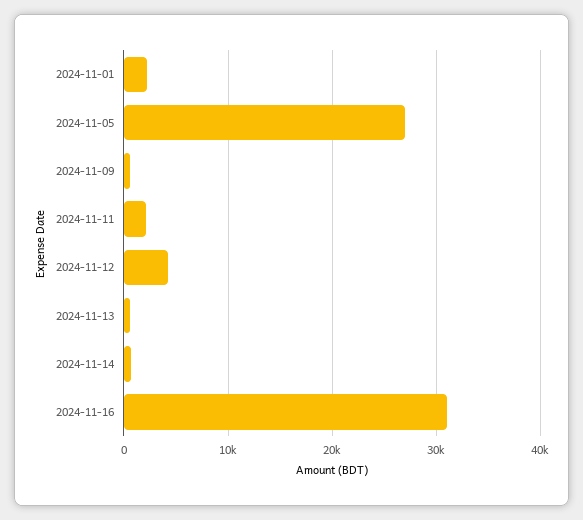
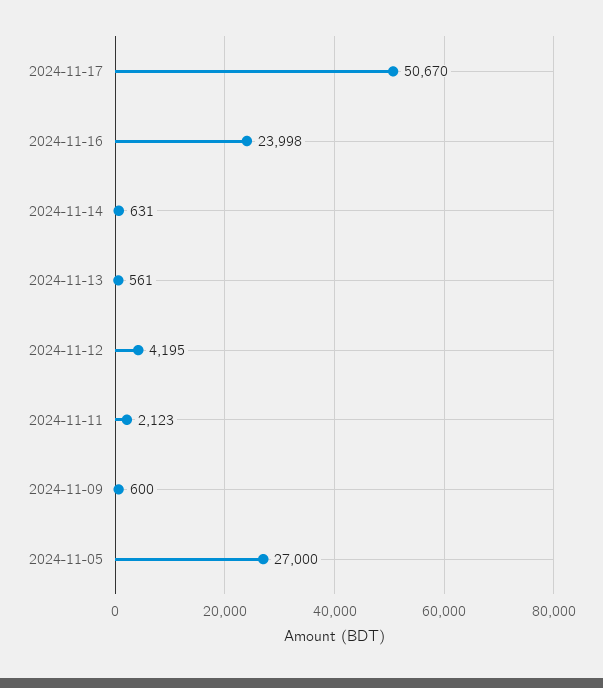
2024-11-01: 2000 -> none
2024-11-16: 31000 -> 23998
2024-11-17: none -> 50670

